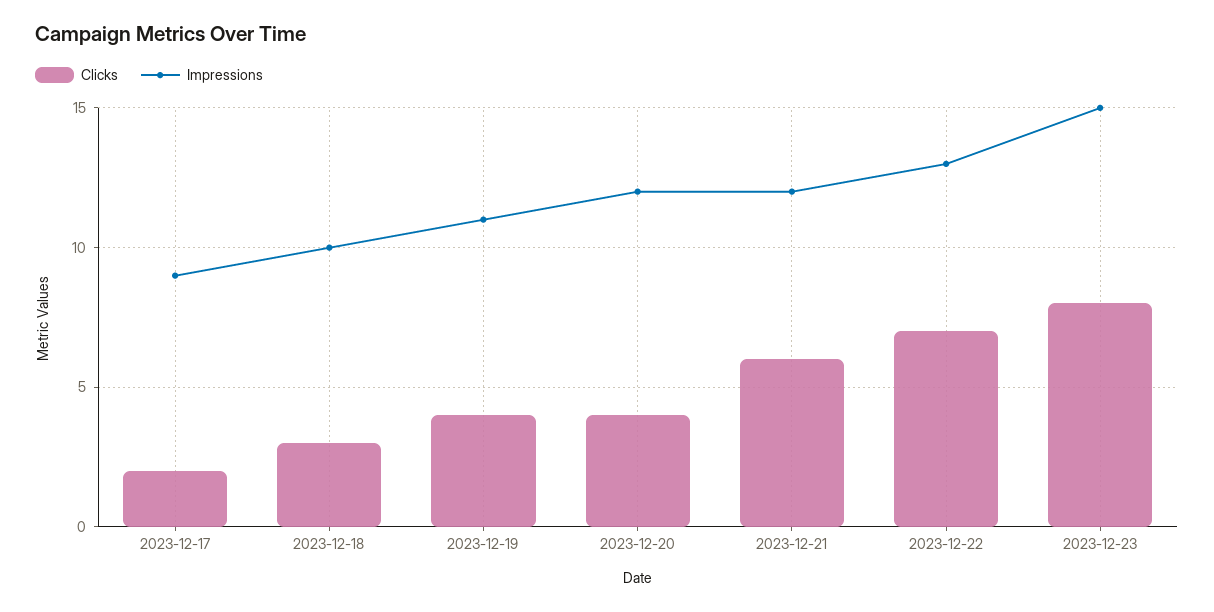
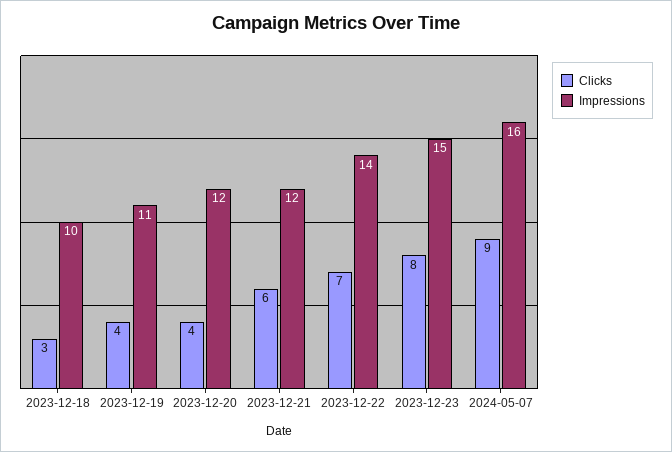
Clicks, 2023-12-17: 2 -> none
Impressions, 2023-12-17: 9 -> none
Impressions, 2023-12-22: 13 -> 14
Clicks, 2024-05-07: none -> 9
Impressions, 2024-05-07: none -> 16

